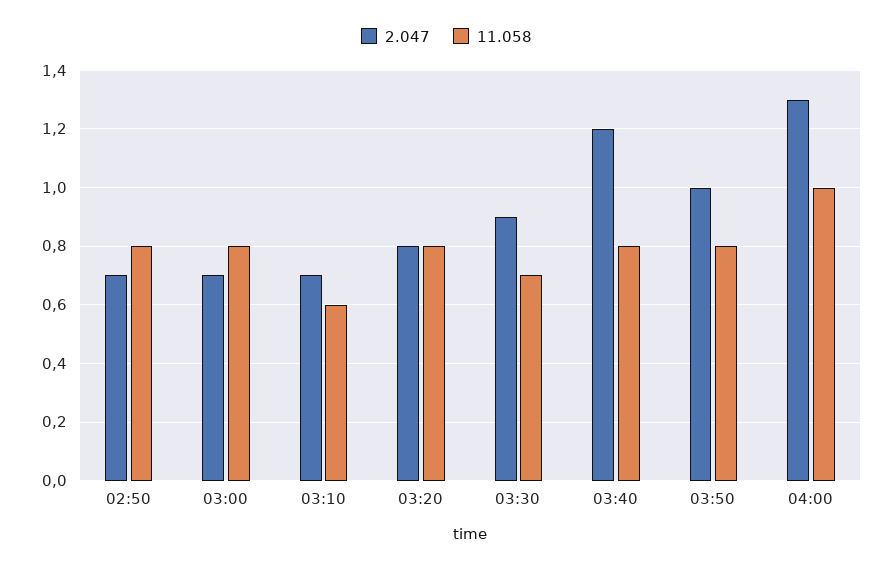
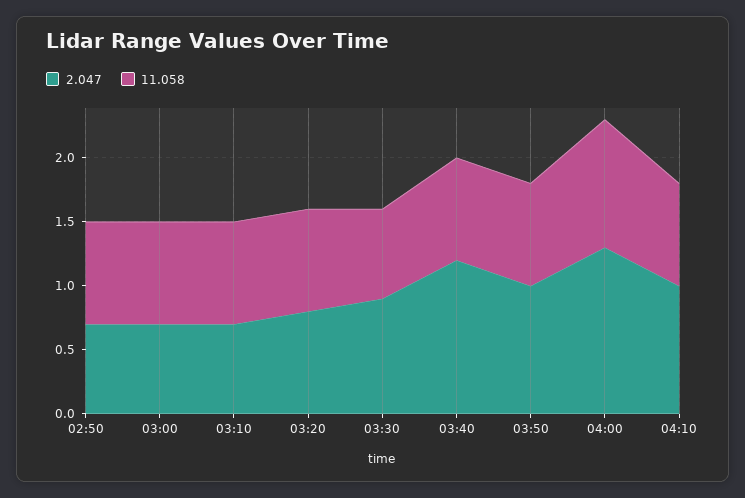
11.058, 03:10: 0.6 -> 0.8
2.047, 04:10: none -> 1
11.058, 04:10: none -> 0.8

